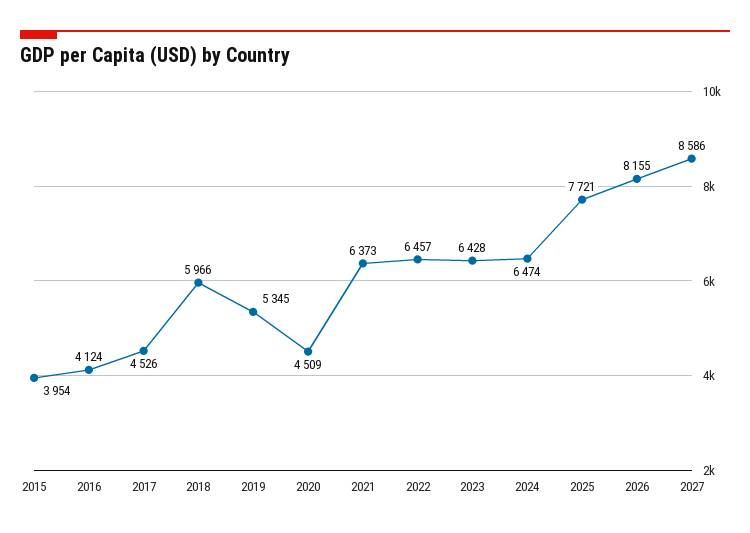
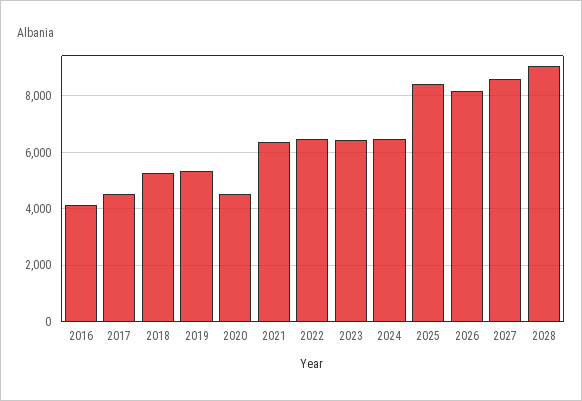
2015: 3954 -> none
2018: 5966 -> 5250
2025: 7721 -> 8500
2028: none -> 9000

